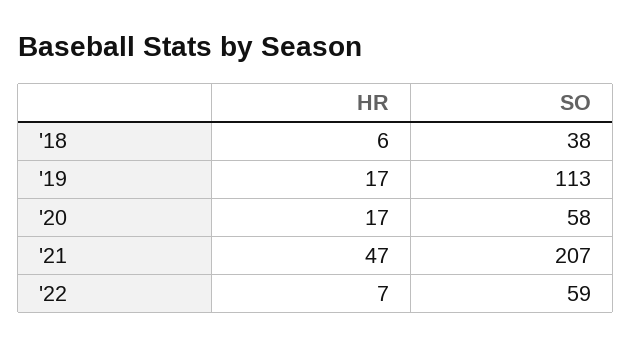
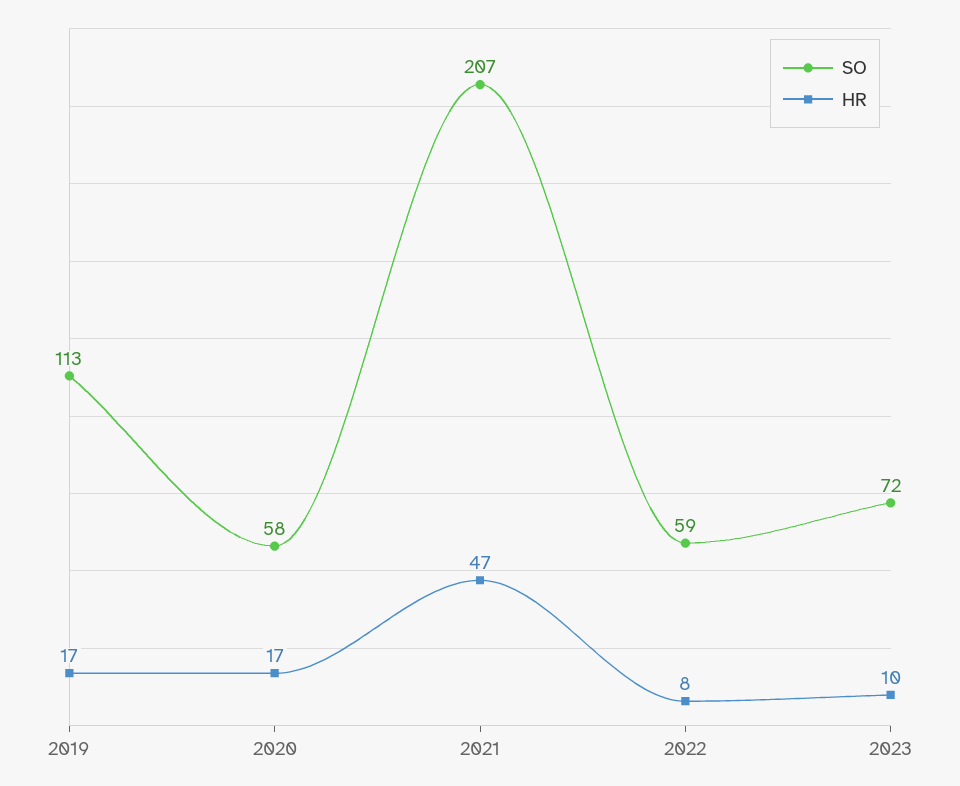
HR, '18: 6 -> none
SO, '18: 38 -> none
HR, '22: 7 -> 8
SO, 2023: none -> 72
HR, 2023: none -> 10

